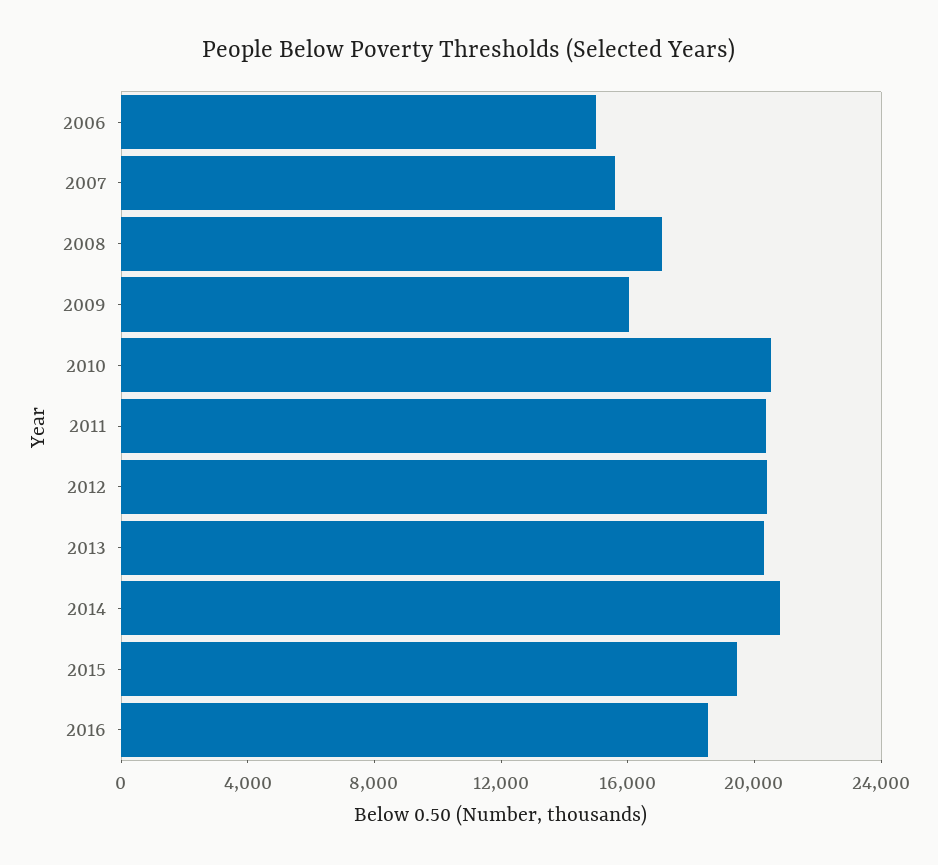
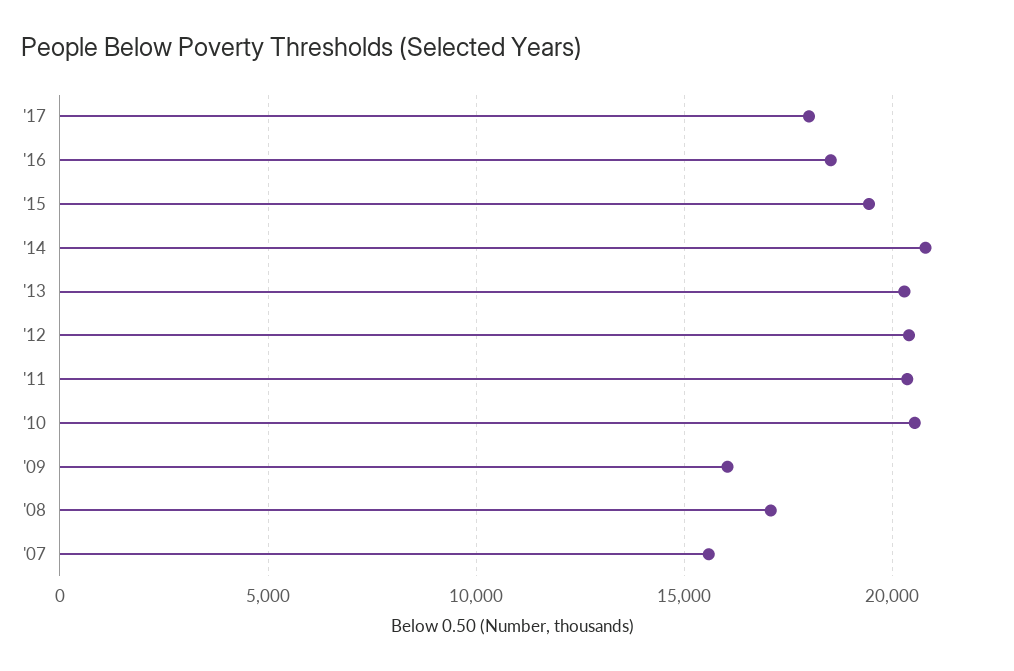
2006: 15000 -> none
'17: none -> 18000

